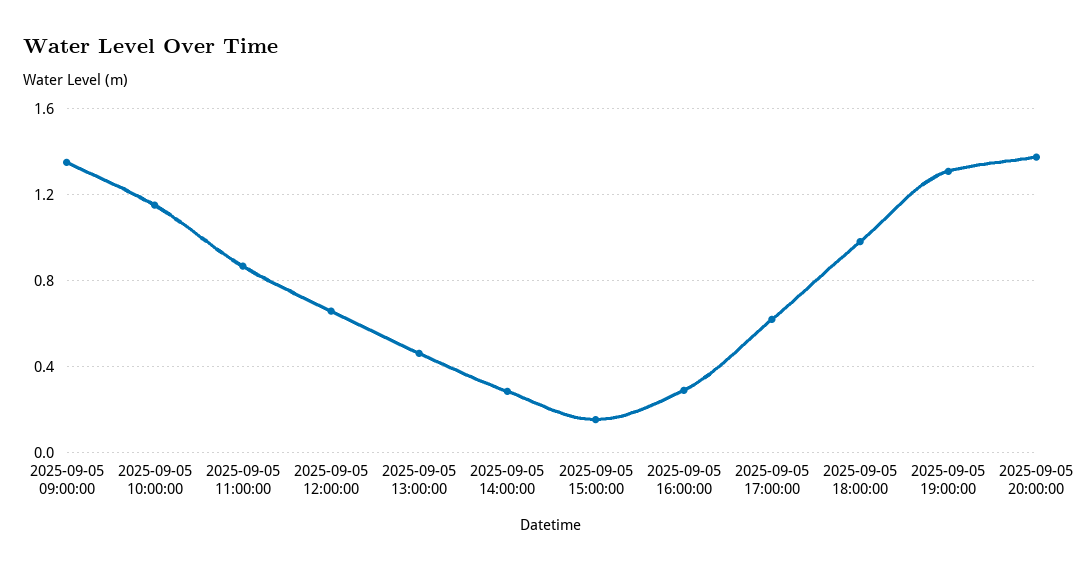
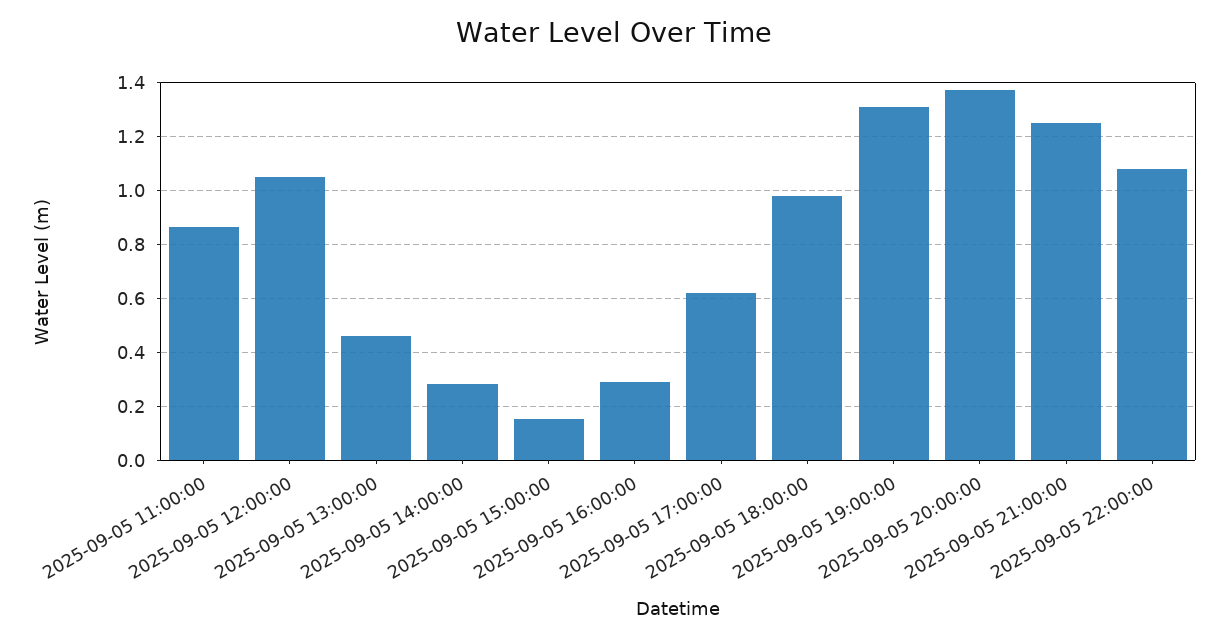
2025-09-05 09:00:00: 1.35 -> none
2025-09-05 10:00:00: 1.15 -> none
2025-09-05 12:00:00: 0.65 -> 1.05
2025-09-05 21:00:00: none -> 1.25
2025-09-05 22:00:00: none -> 1.075

